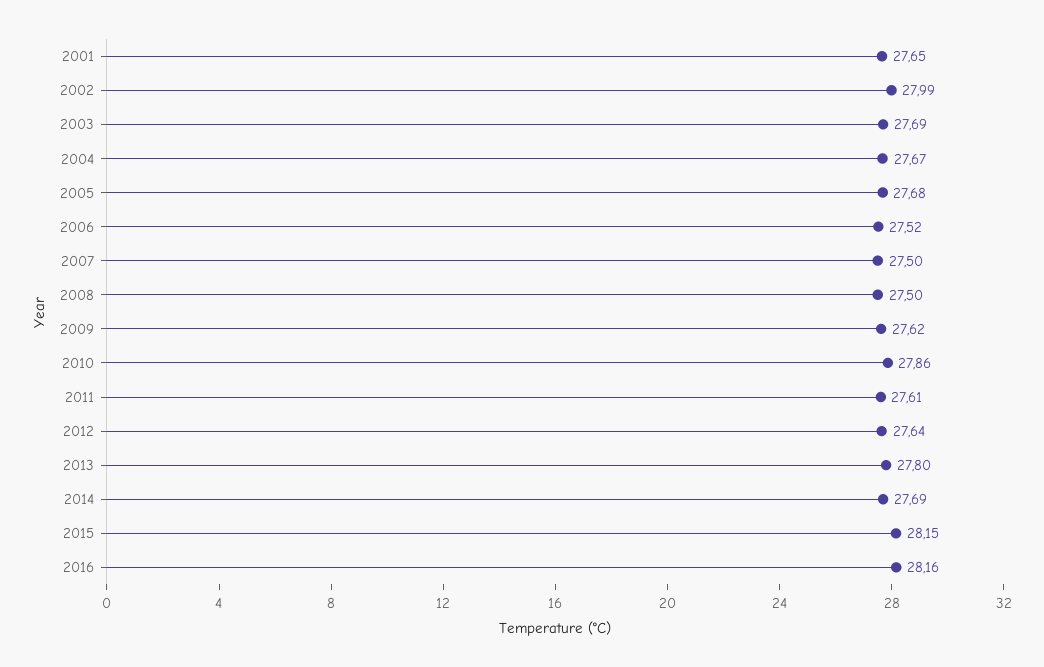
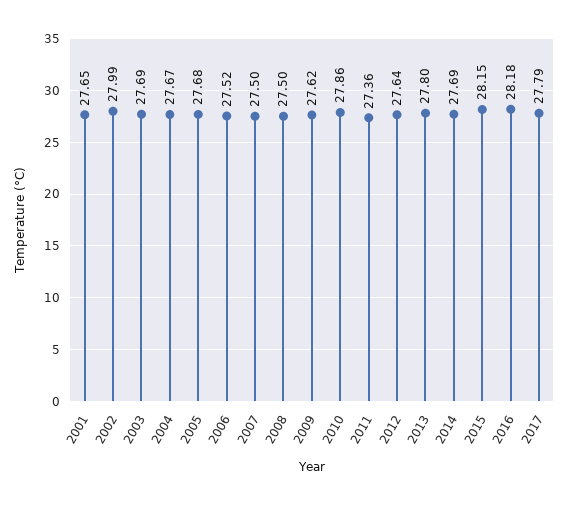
2011: 27.61 -> 27.36
2016: 28.16 -> 28.18
2017: none -> 27.79

